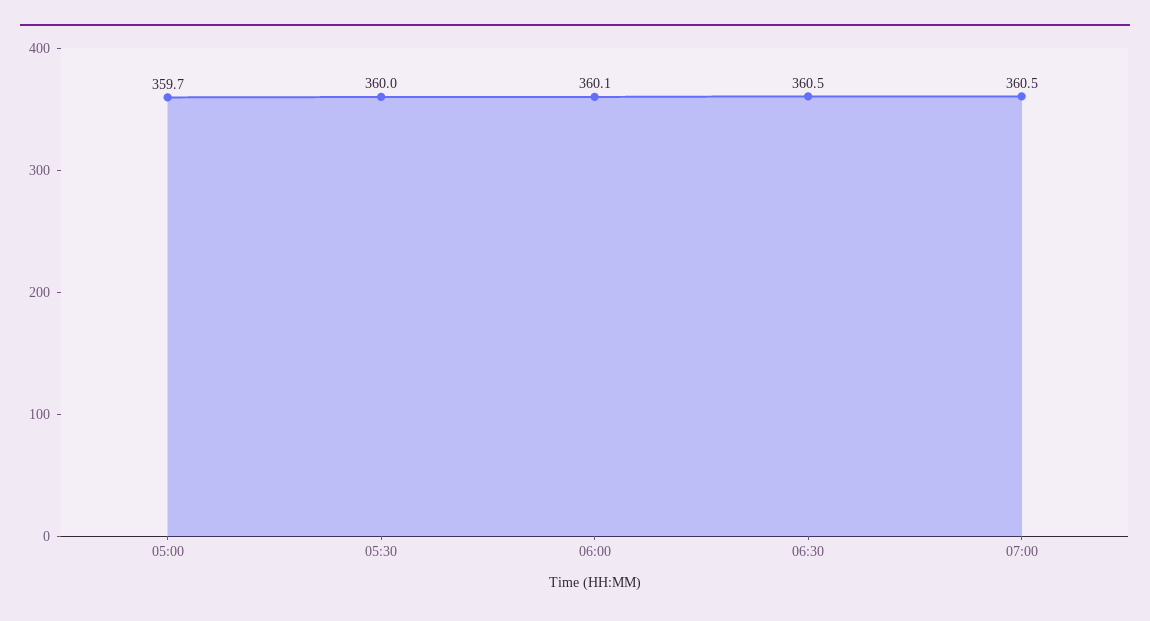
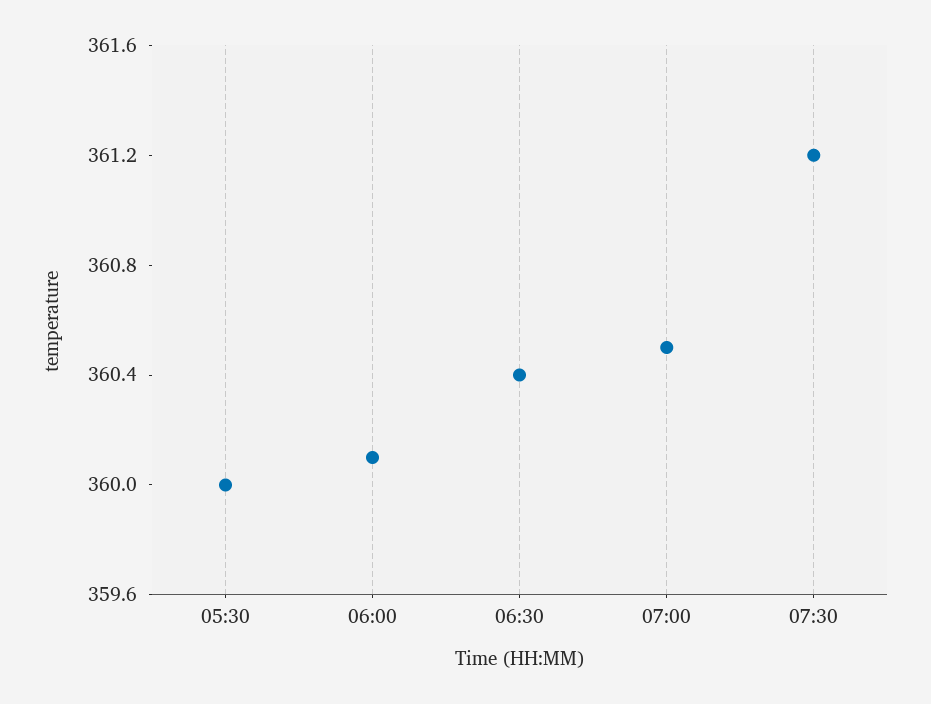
05:00: 359.7 -> none
06:30: 360.5 -> 360.4
07:30: none -> 361.2

